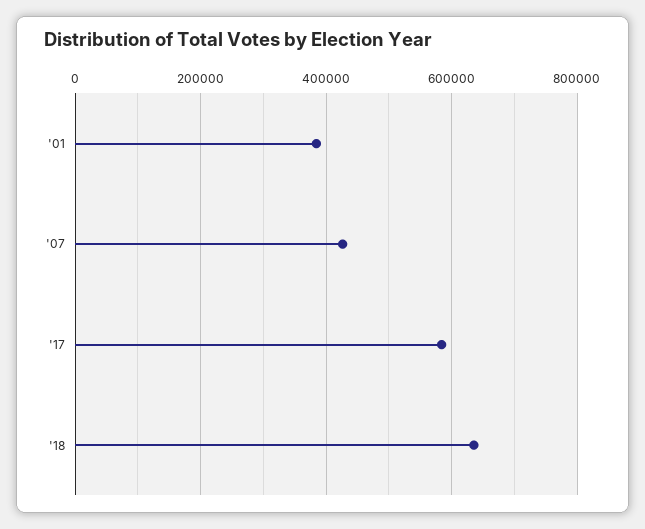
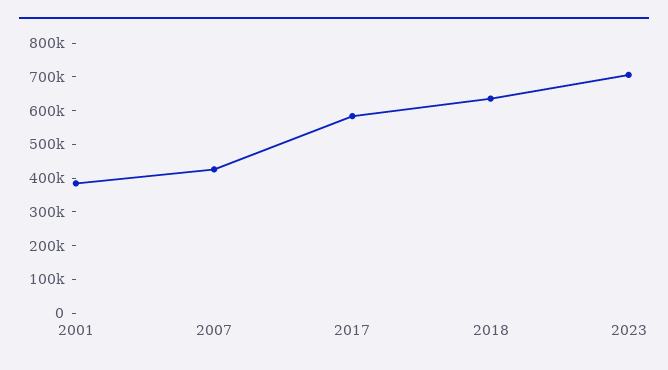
2023: none -> 700000

